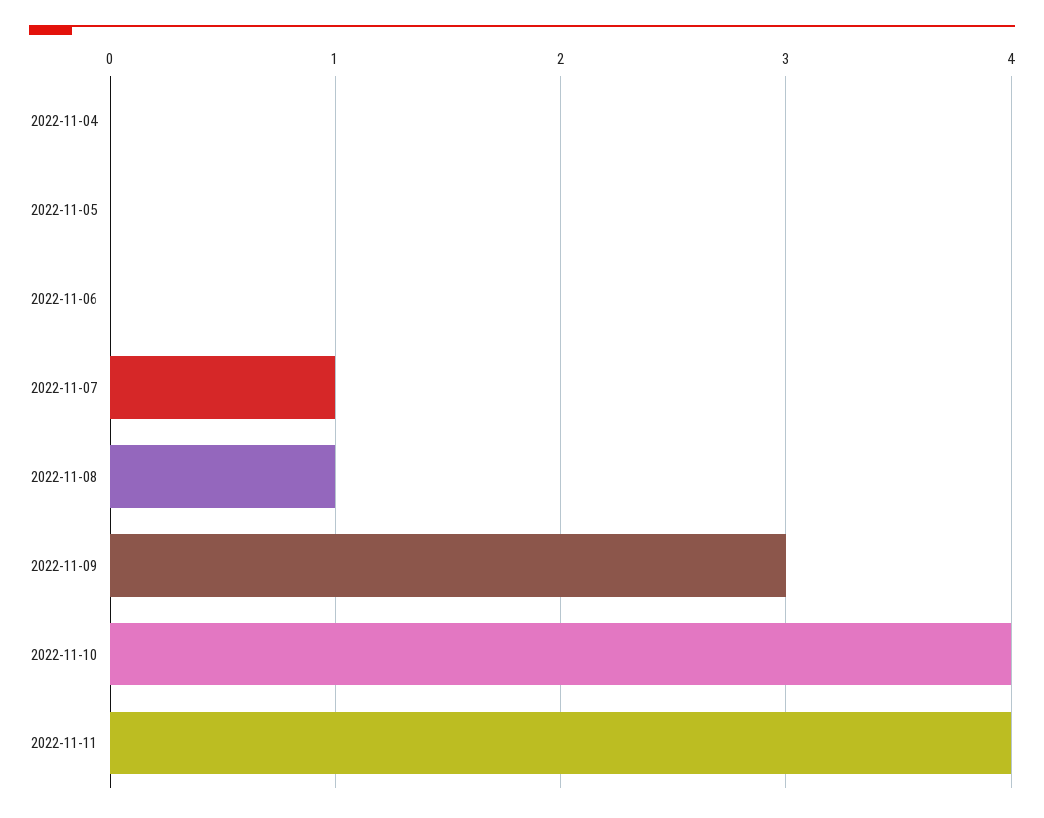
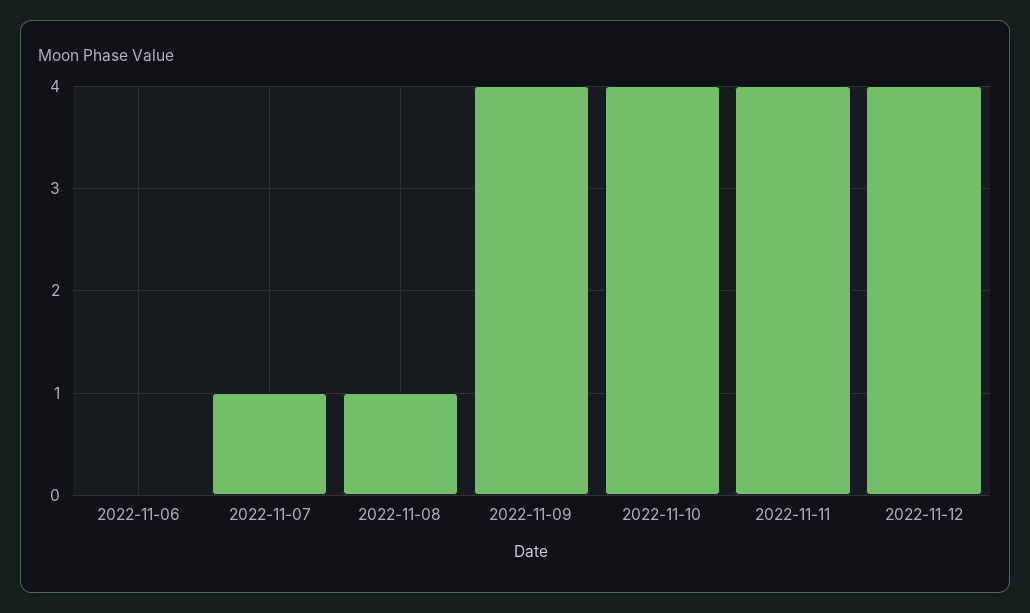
2022-11-04: 0 -> none
2022-11-05: 0 -> none
2022-11-09: 3 -> 4
2022-11-12: none -> 4

